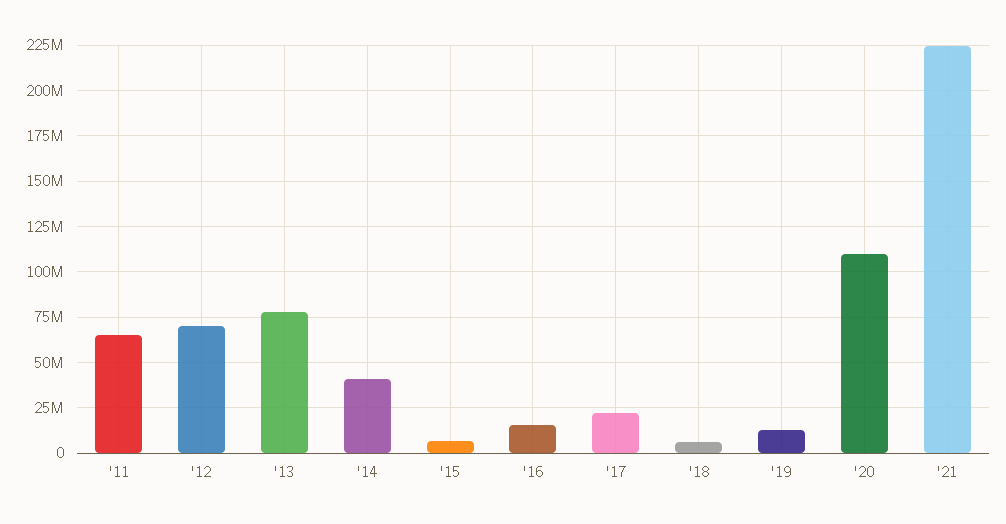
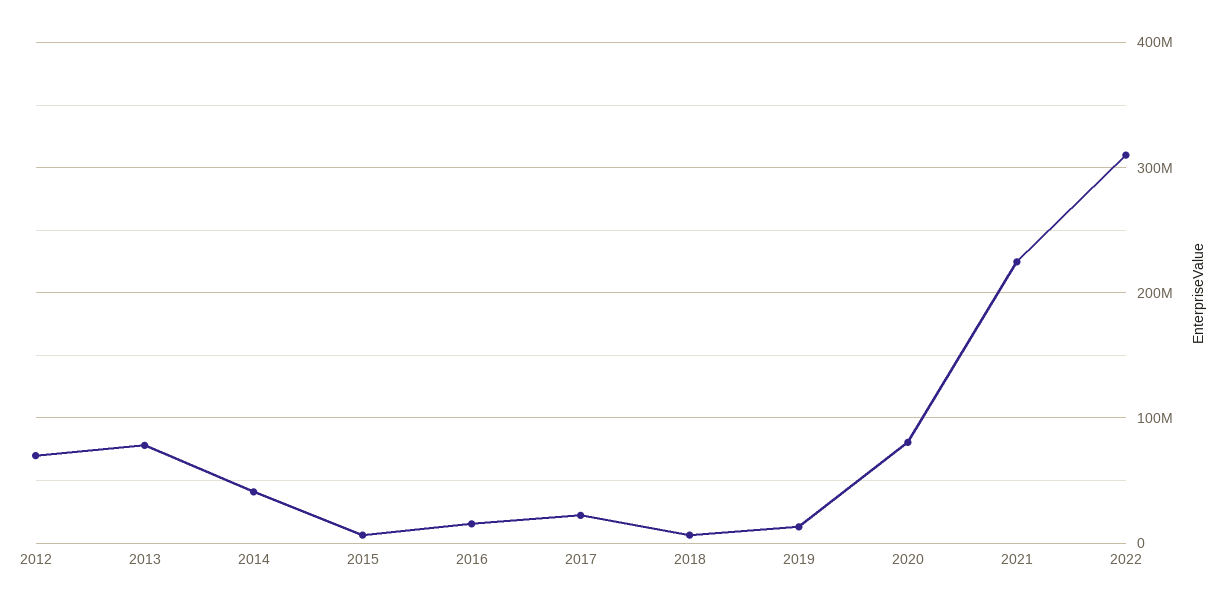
'11: 65000000 -> none
'20: 110000000 -> 80000000
2022: none -> 310000000

